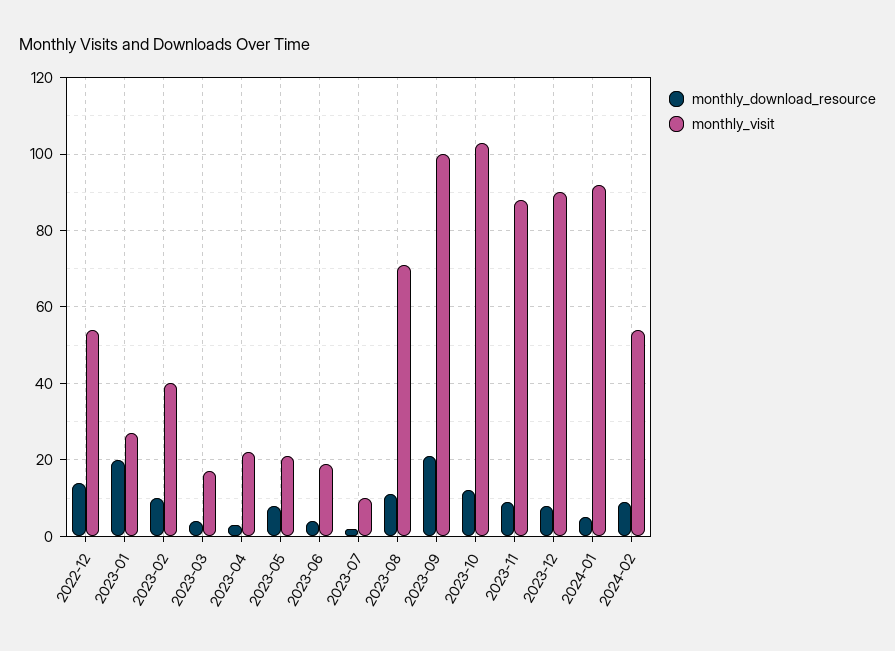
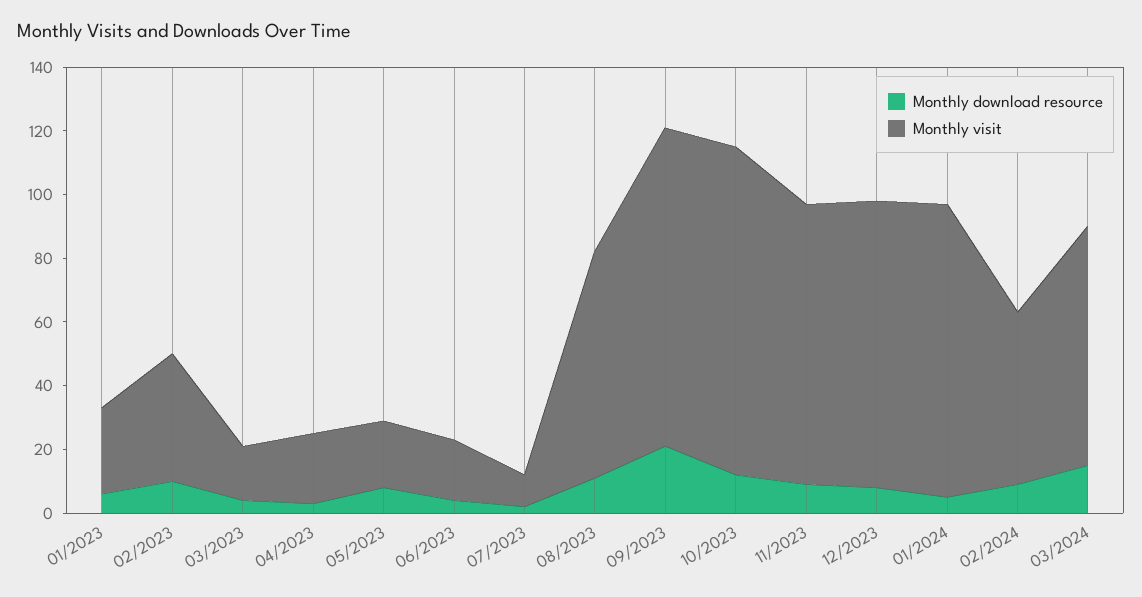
monthly_download_resource, 2022-12: 15 -> none
monthly_visit, 2022-12: 55 -> none
monthly_download_resource, 2023-01: 20 -> 5
monthly_download_resource, 03/2024: none -> 15
monthly_visit, 03/2024: none -> 75

